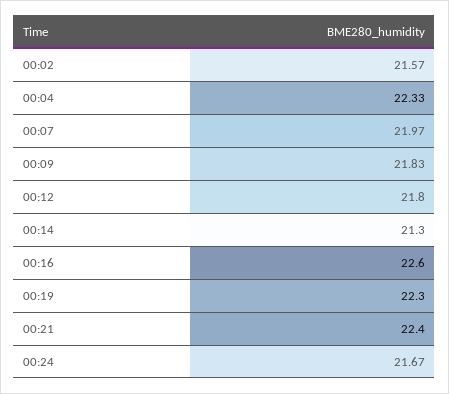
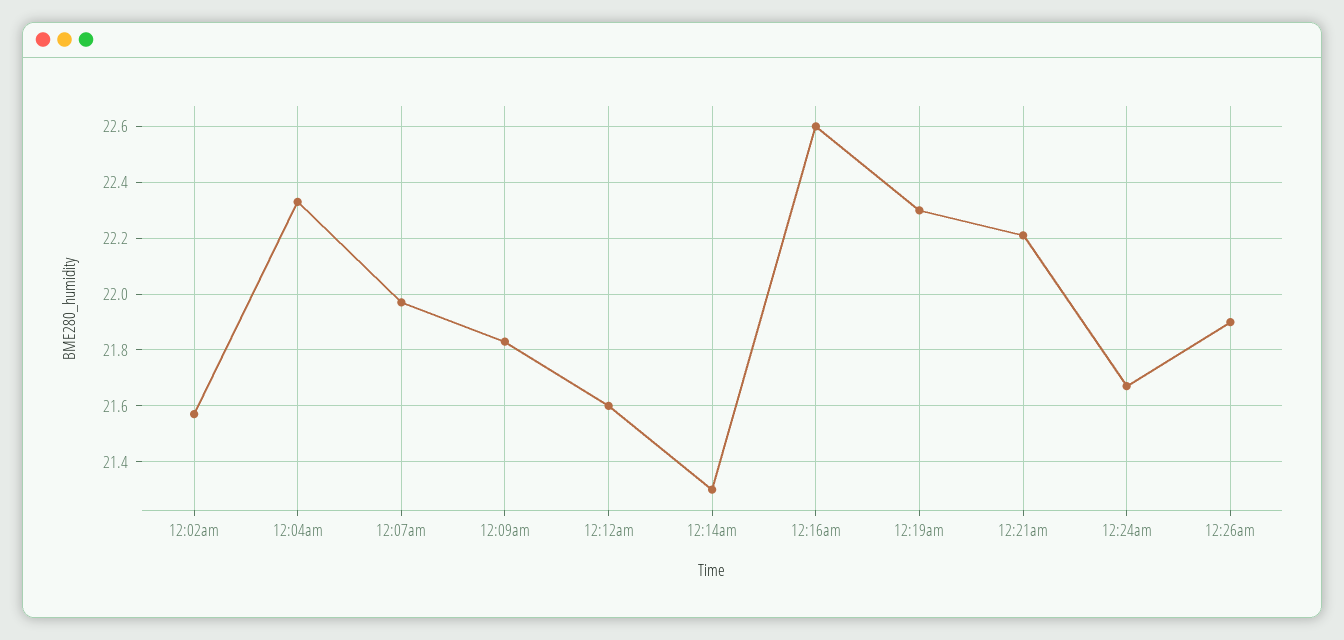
00:12: 21.8 -> 21.6
00:21: 22.4 -> 22.2
12:26am: none -> 21.9

